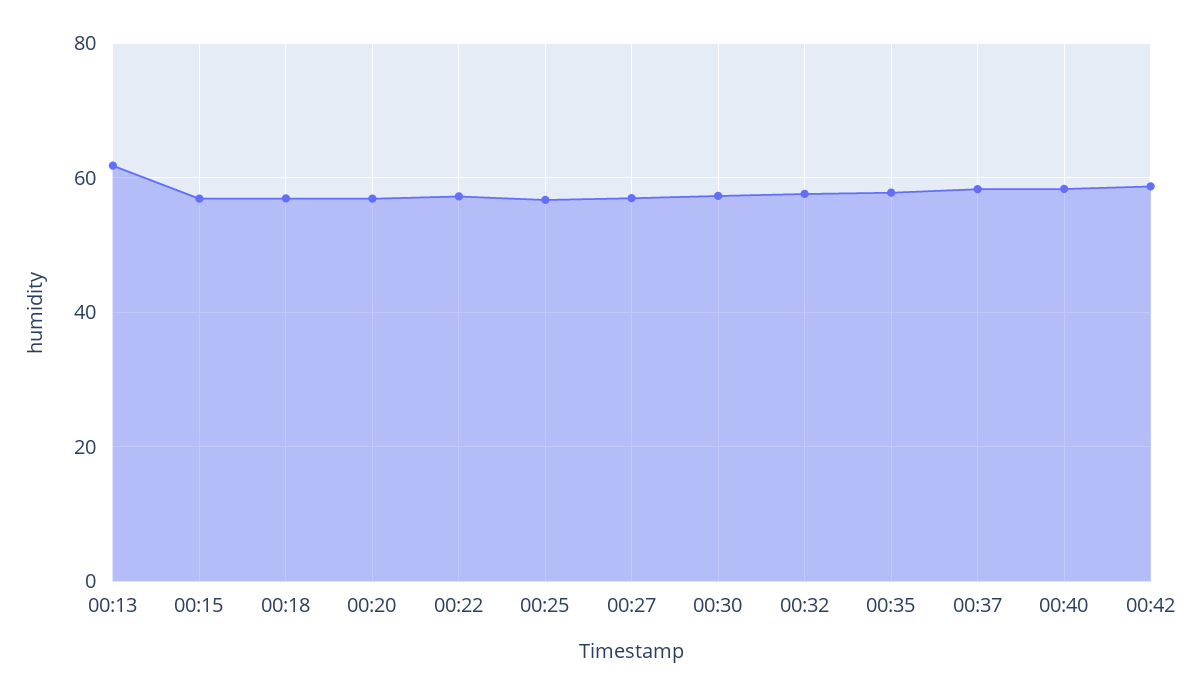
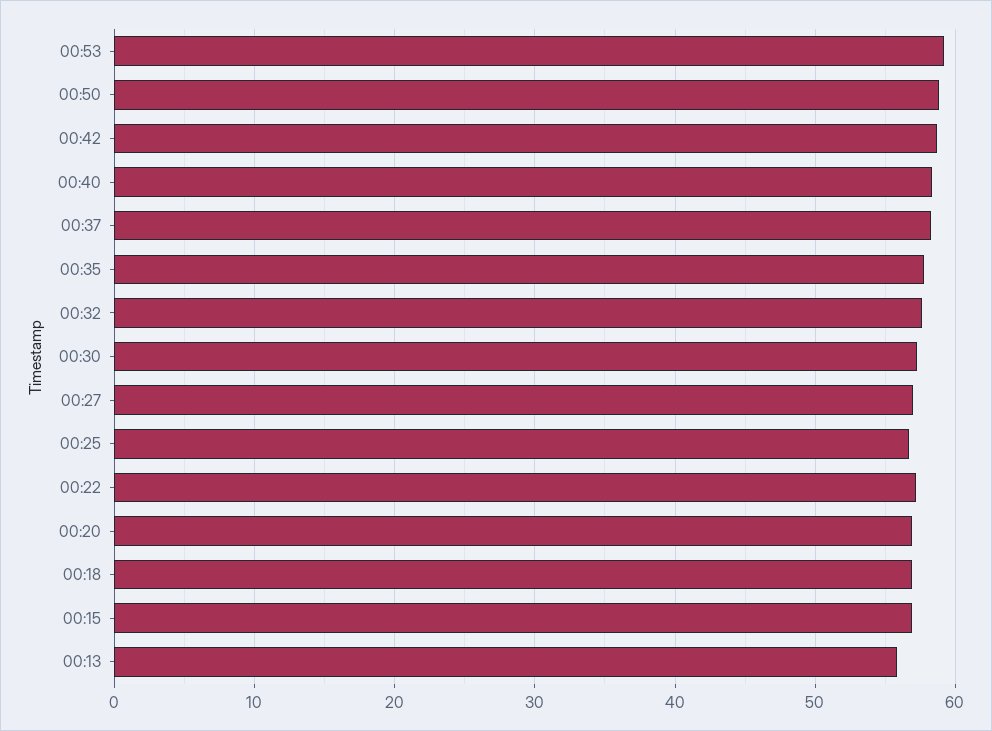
00:13: 62 -> 56
00:53: none -> 59
00:50: none -> 59

